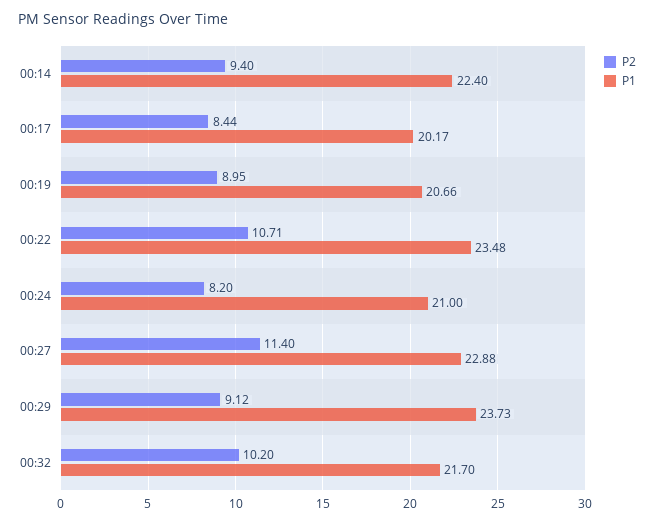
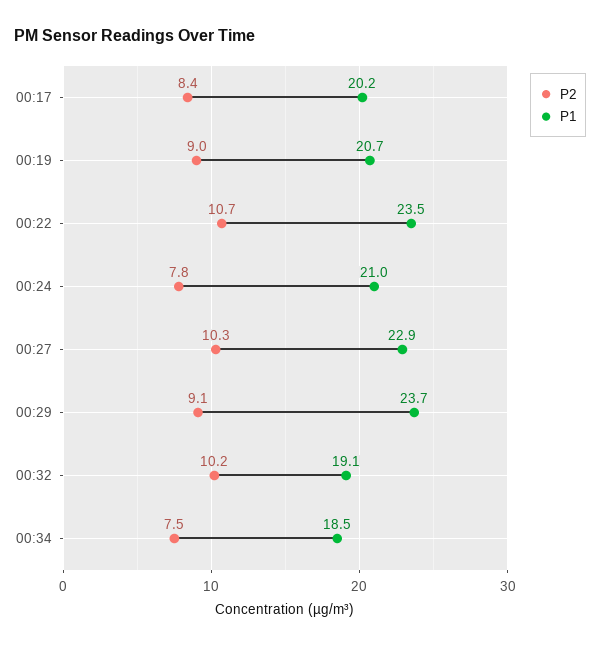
P2, 00:14: 9.4 -> none
P1, 00:14: 22.4 -> none
P2, 00:24: 8.2 -> 7.8
P2, 00:27: 11.4 -> 10.3
P1, 00:32: 21.7 -> 19.1
P2, 00:34: none -> 7.5
P1, 00:34: none -> 18.5

